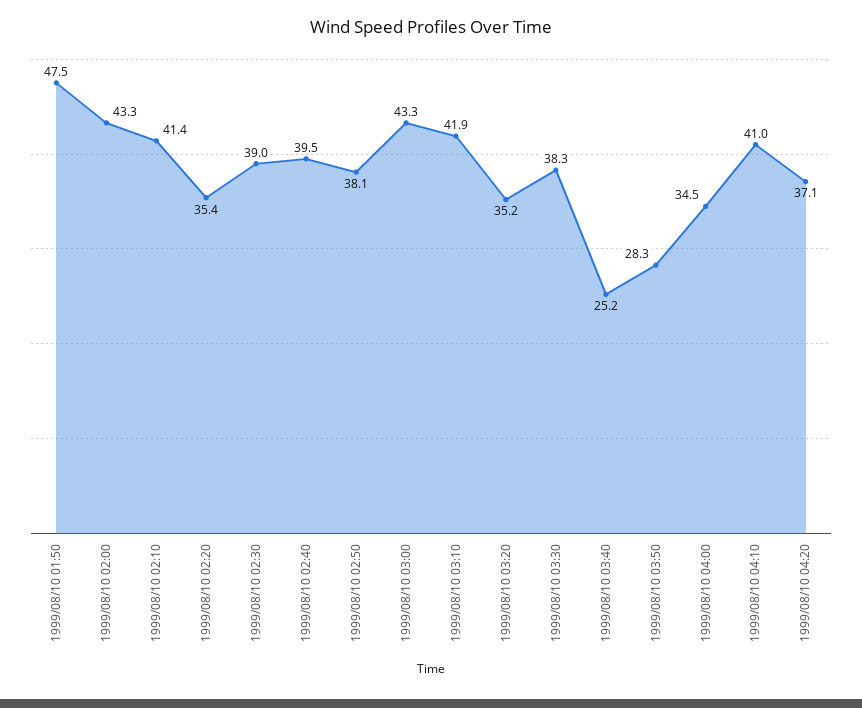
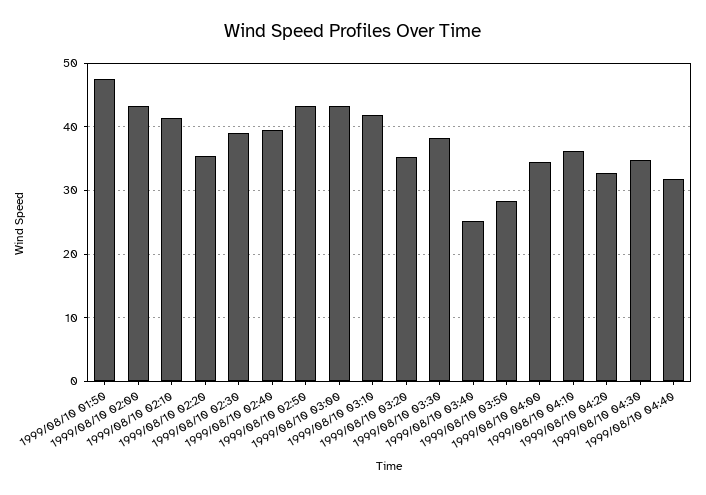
1999/08/10 02:50: 38.1 -> 43
1999/08/10 04:10: 41 -> 36
1999/08/10 04:20: 37.1 -> 33
1999/08/10 04:30: none -> 35
1999/08/10 04:40: none -> 32

